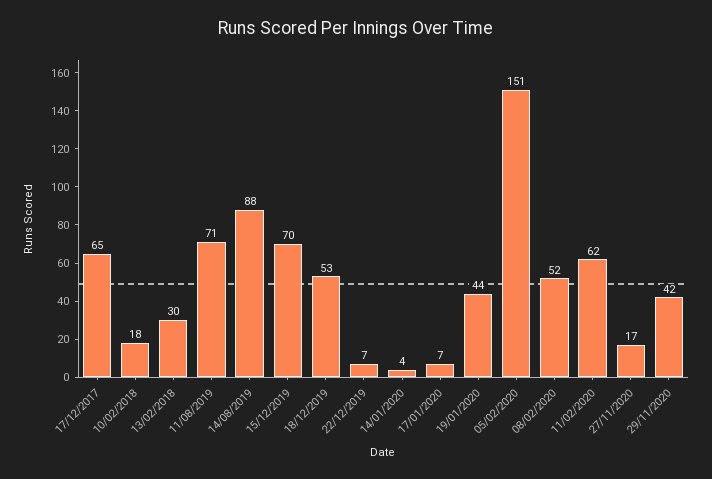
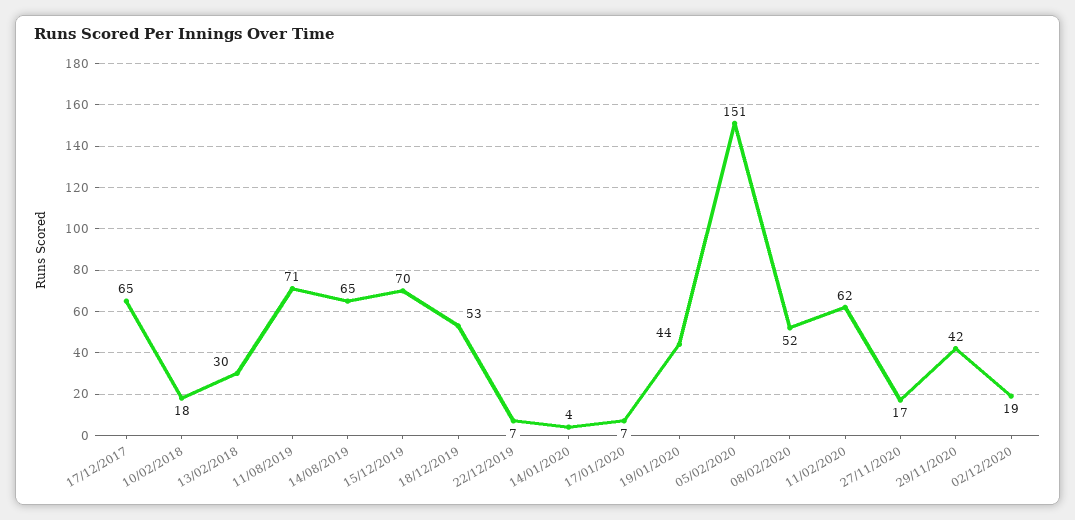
14/08/2019: 88 -> 65
02/12/2020: none -> 19

